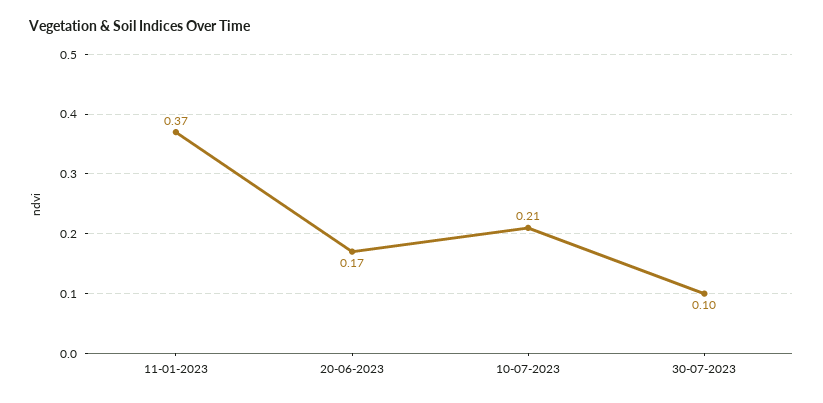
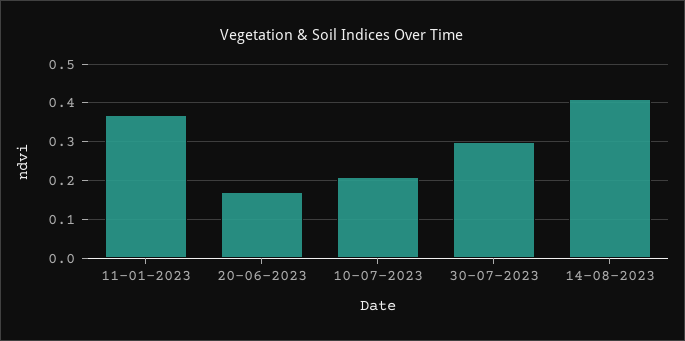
30-07-2023: 0.1 -> 0.3
14-08-2023: none -> 0.4

